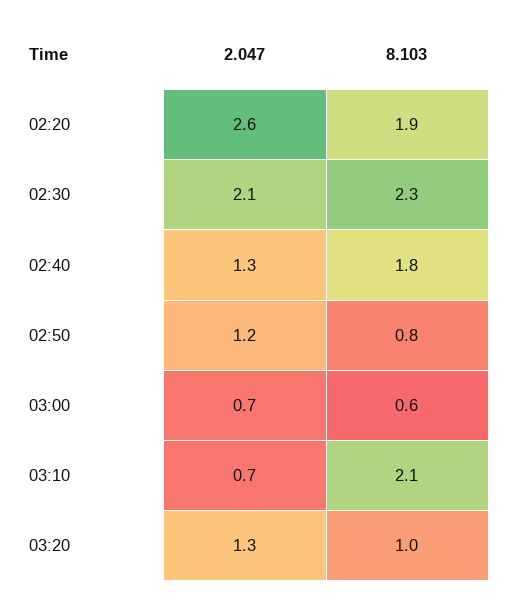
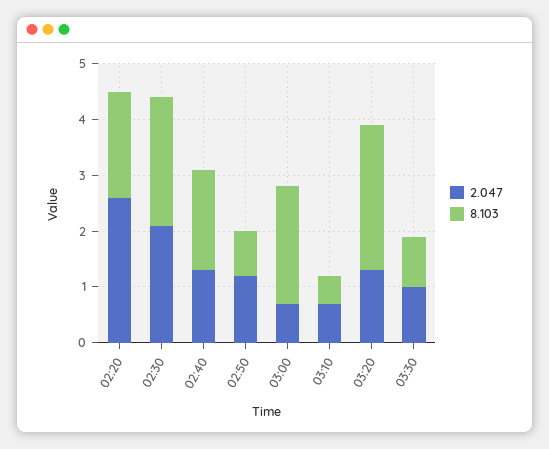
8.103, 03:00: 0.6 -> 2
8.103, 03:10: 2.1 -> 0.5
8.103, 03:20: 1 -> 2.5
2.047, 03:30: none -> 1
8.103, 03:30: none -> 1

